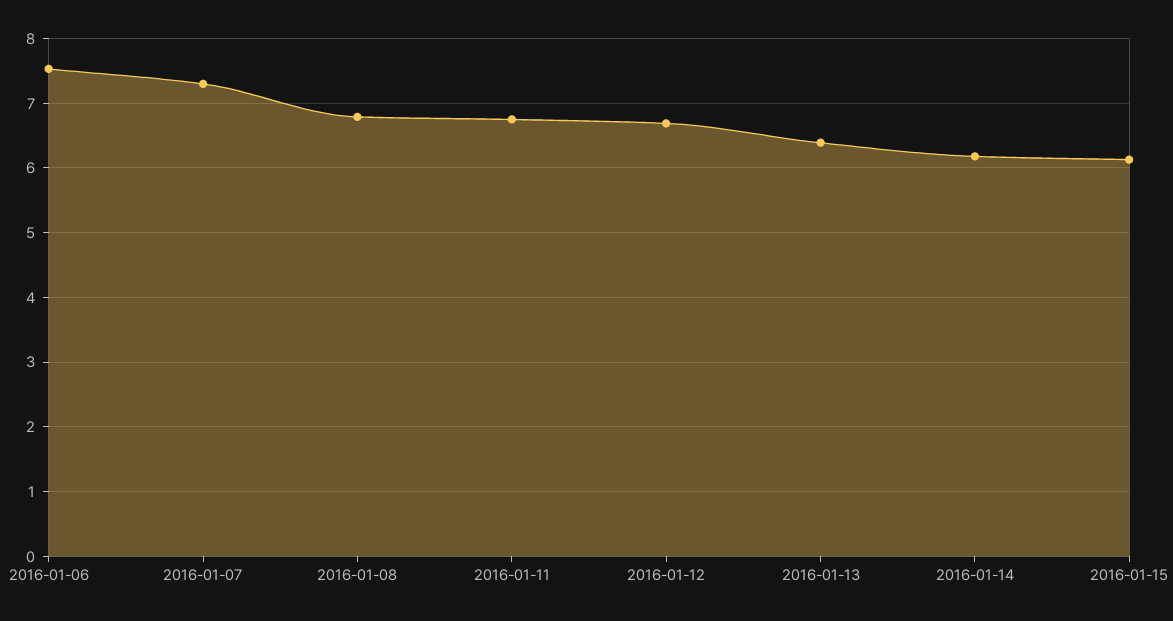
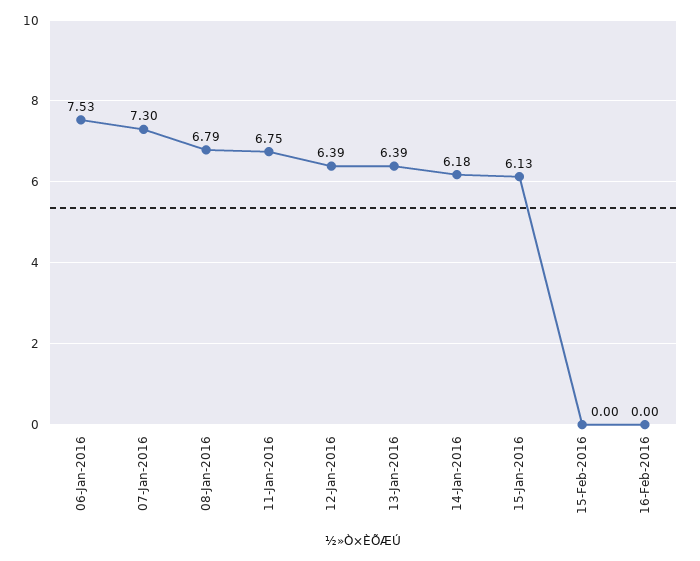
2016-01-12: 6.7 -> 6.39
15-Feb-2016: none -> 0
16-Feb-2016: none -> 0

